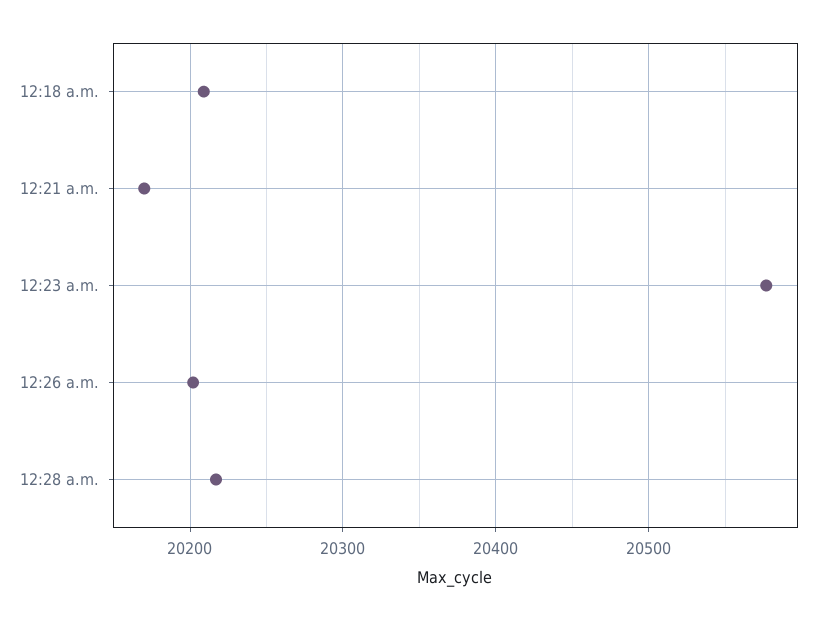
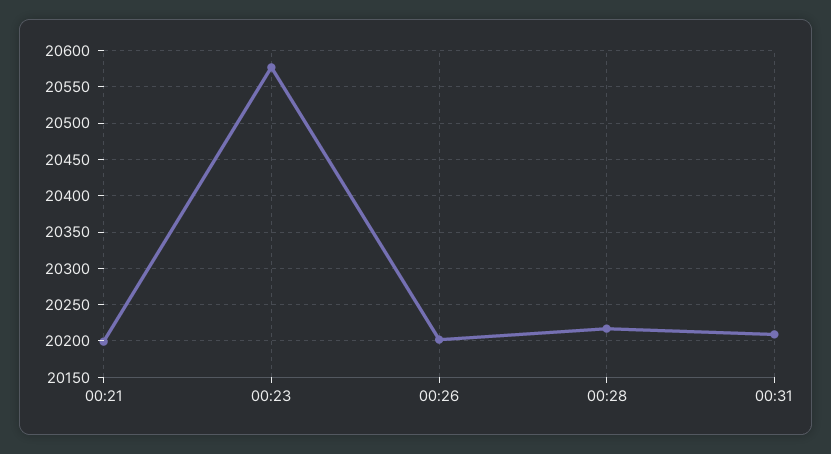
12:18 a.m.: 20210 -> none
12:21 a.m.: 20170 -> 20200
00:31: none -> 20210

